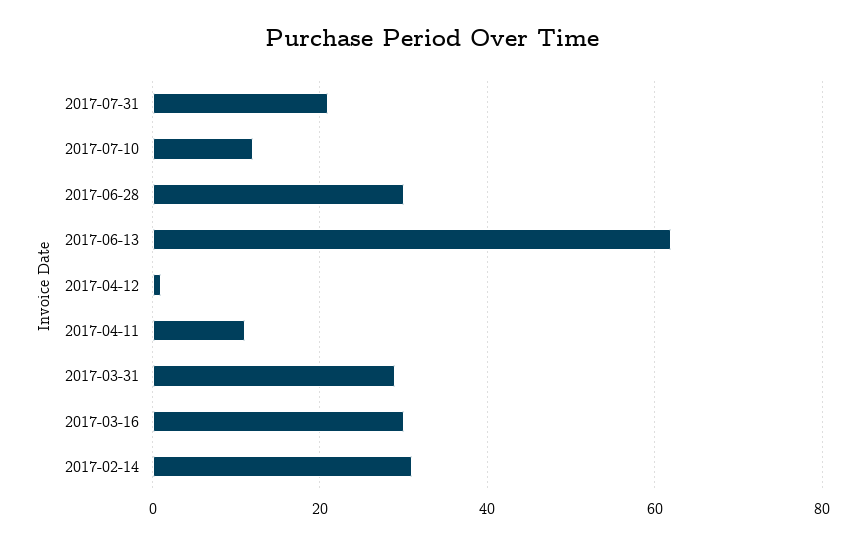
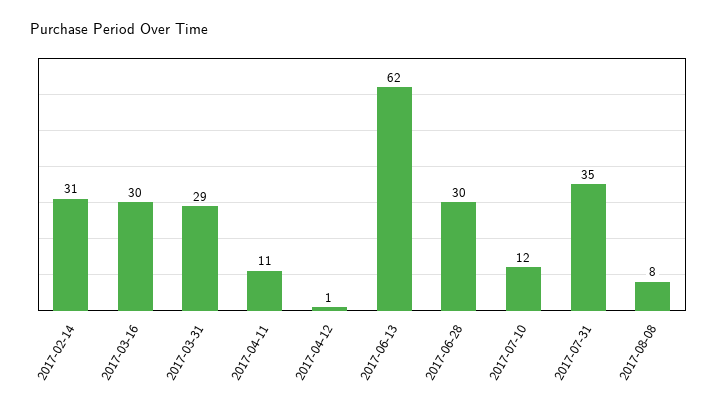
2017-07-31: 20 -> 35
2017-08-08: none -> 8

